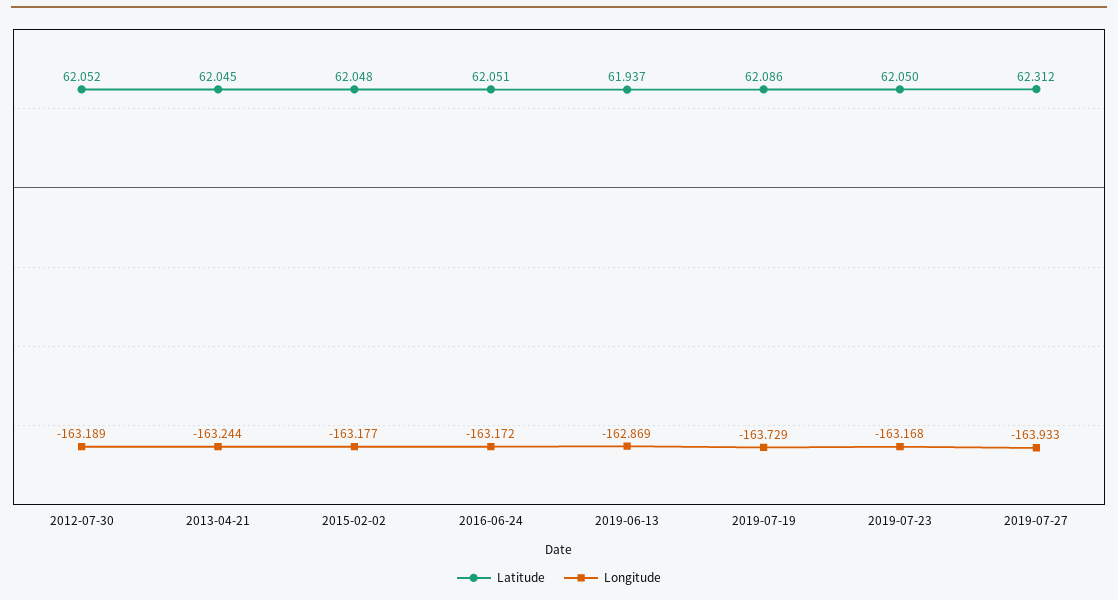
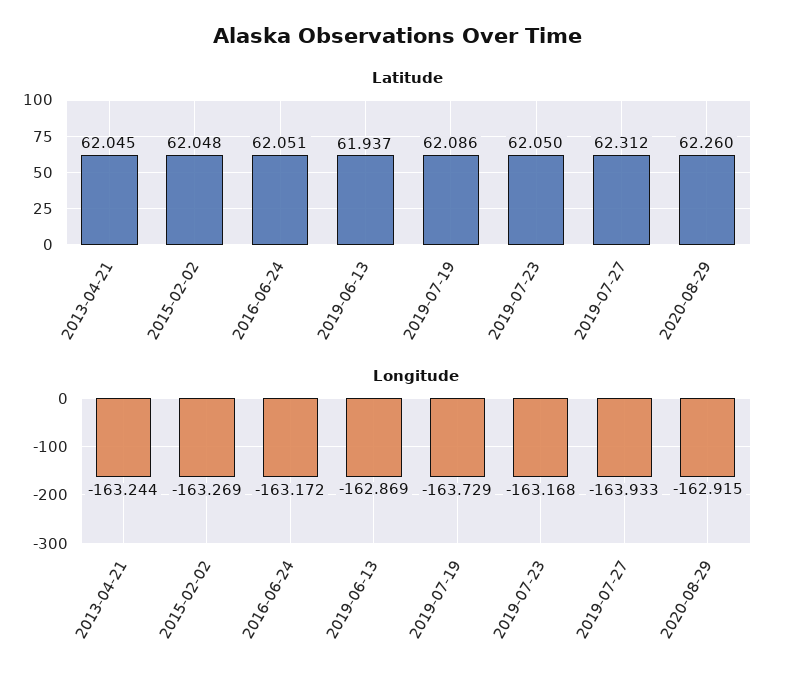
Latitude, 2012-07-30: 62.052 -> none
Longitude, 2012-07-30: -163.189 -> none
Longitude, 2015-02-02: -163.177 -> -163.269
Latitude, 2020-08-29: none -> 62.26
Longitude, 2020-08-29: none -> -162.915

